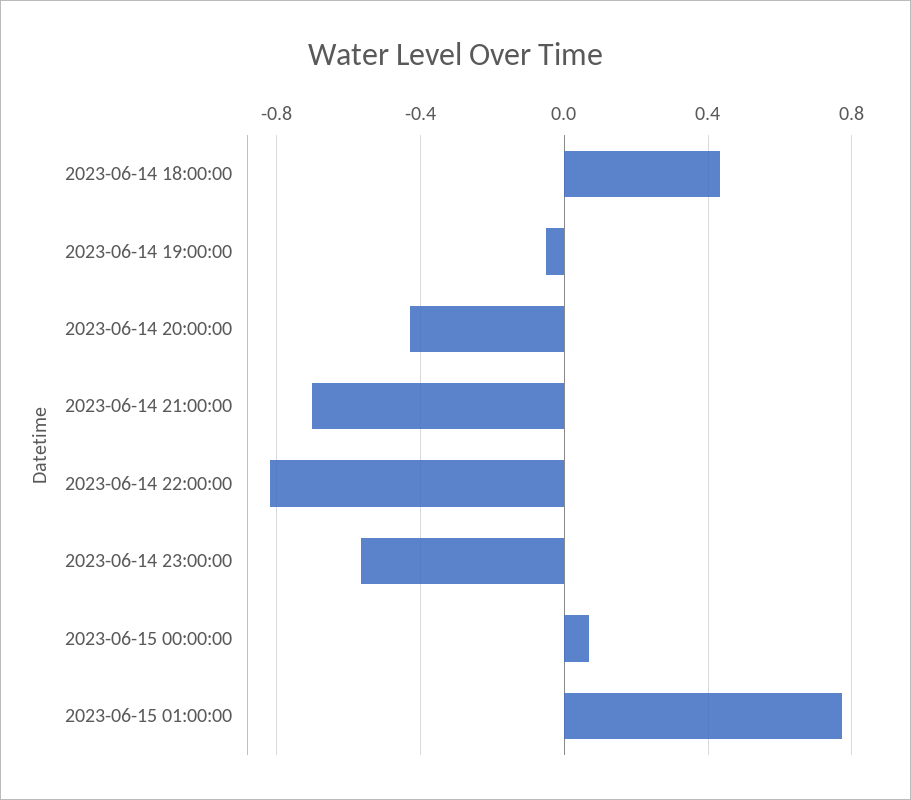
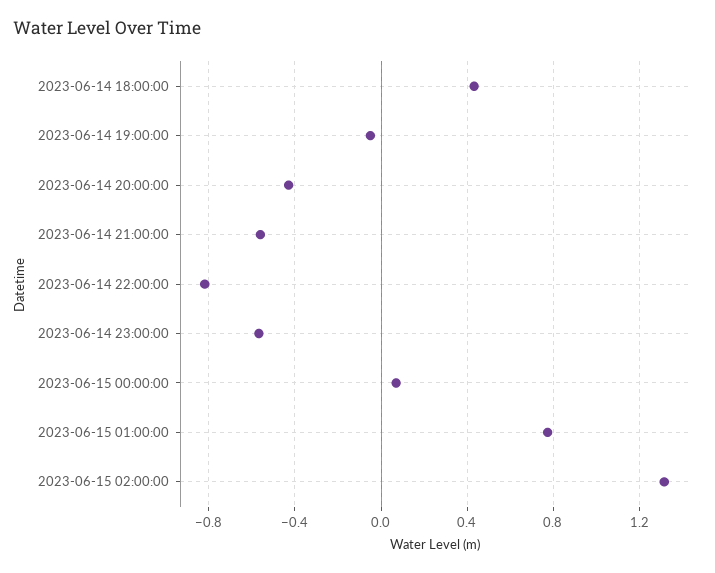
2023-06-14 21:00:00: -0.7 -> -0.55
2023-06-15 02:00:00: none -> 1.3

